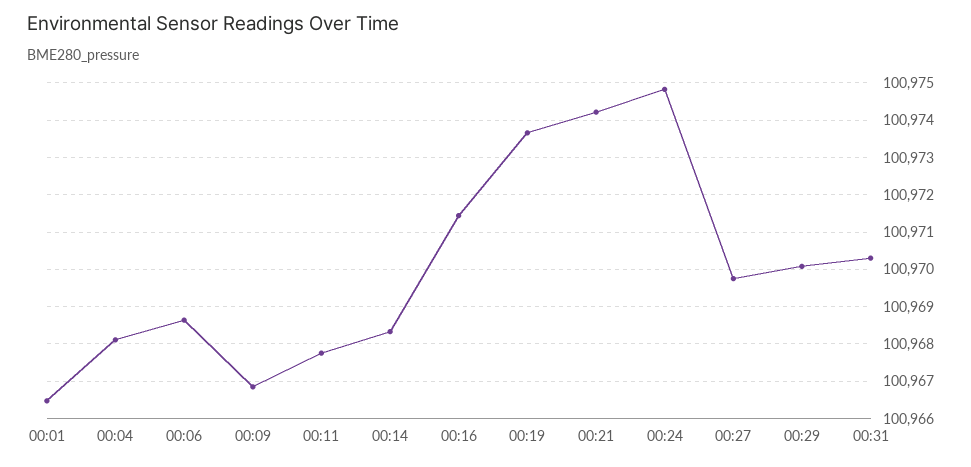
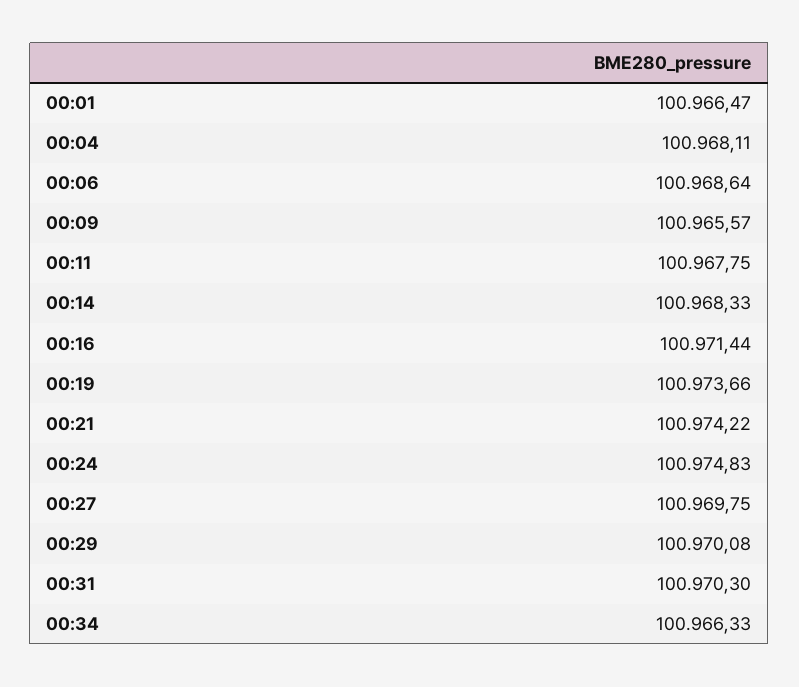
00:09: 100966.8 -> 100965.57
00:34: none -> 100966.33

